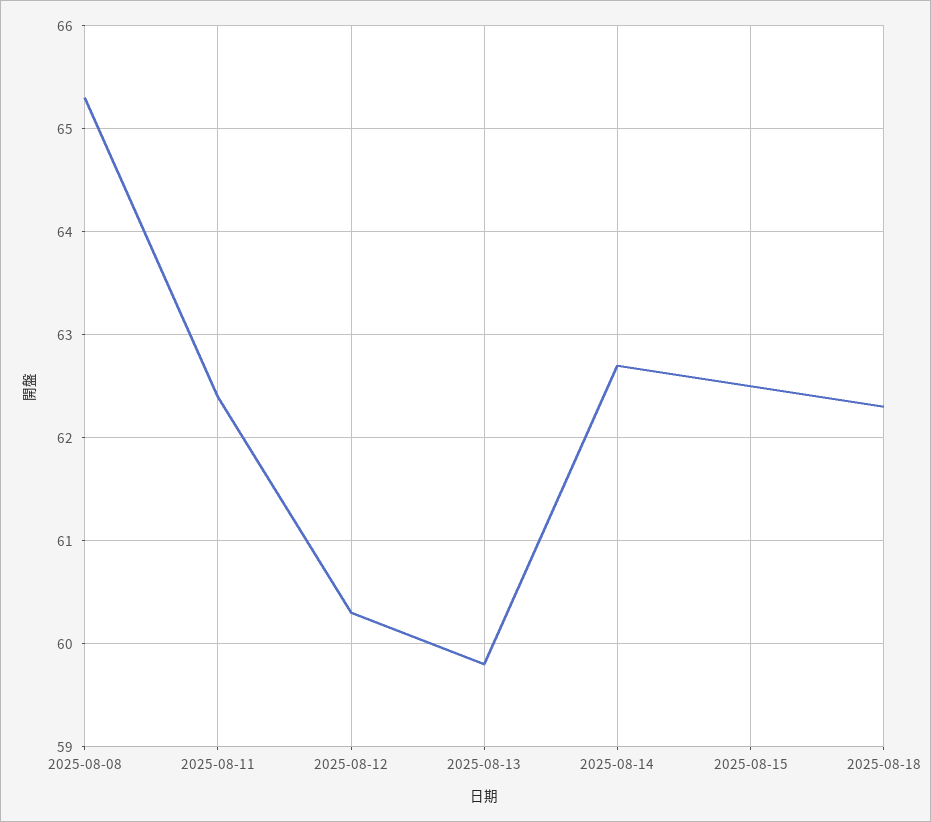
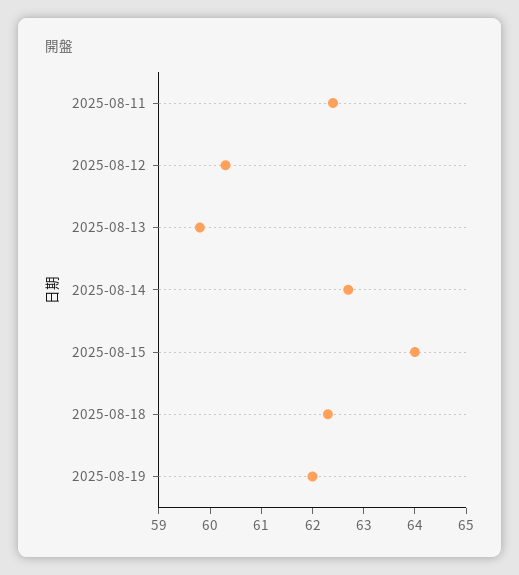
2025-08-08: 65.3 -> none
2025-08-15: 62.5 -> 64
2025-08-19: none -> 62

